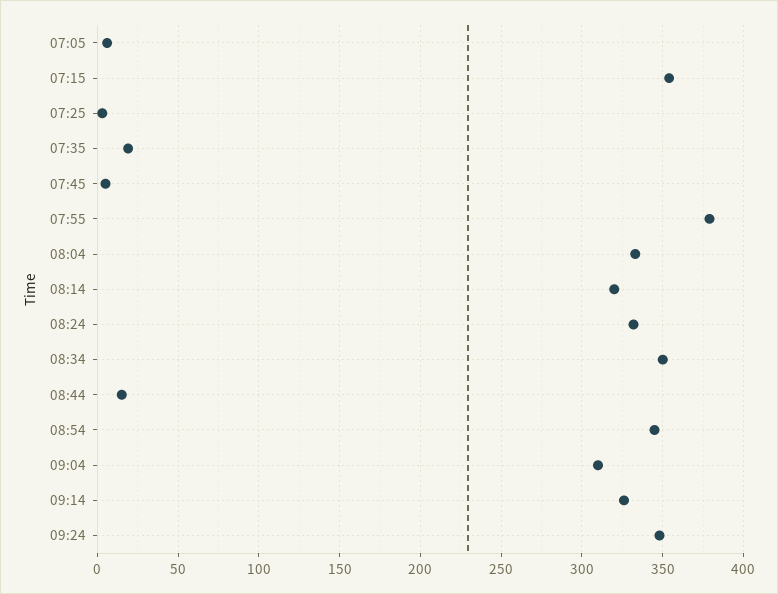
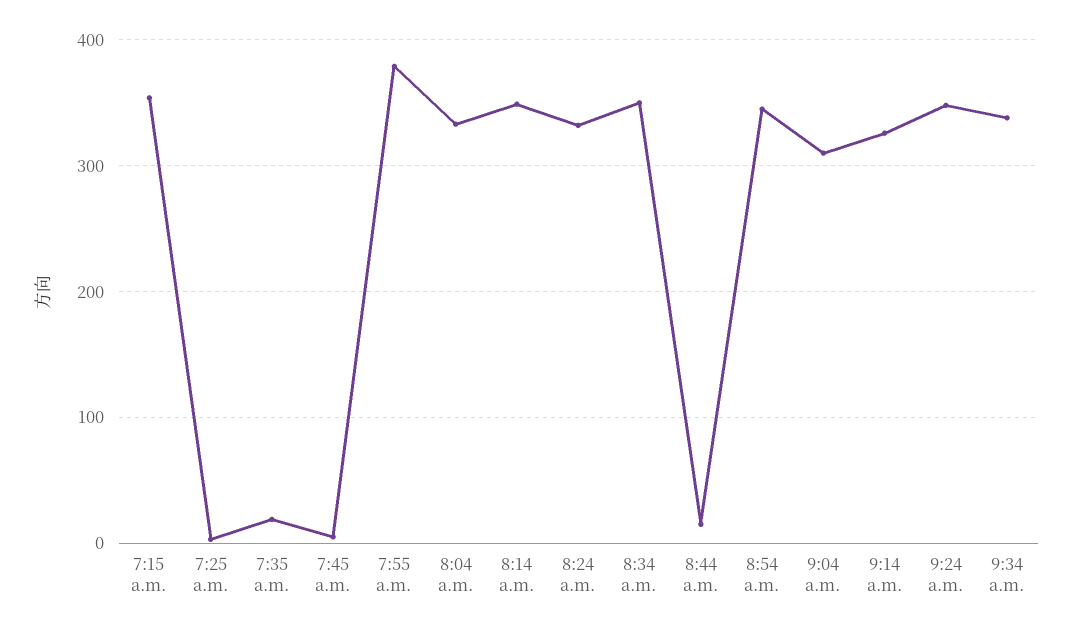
07:05: 5 -> none
08:14: 320 -> 350
9:34 a.m.: none -> 340

